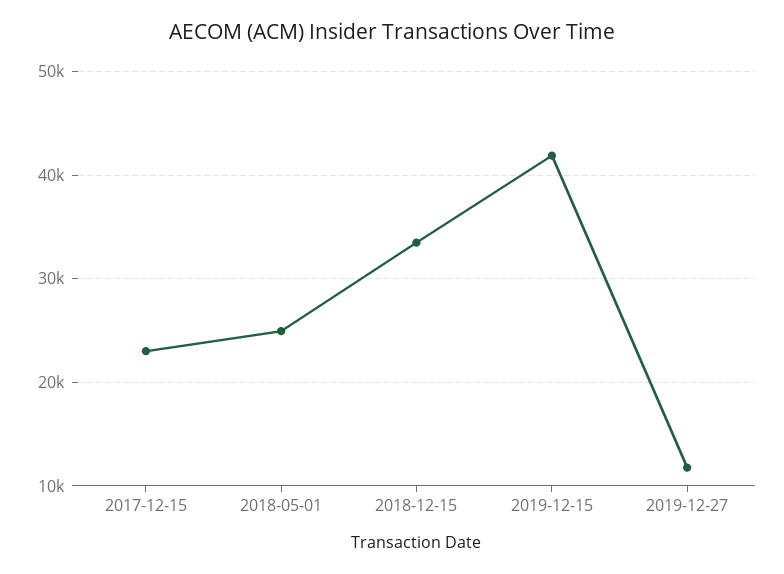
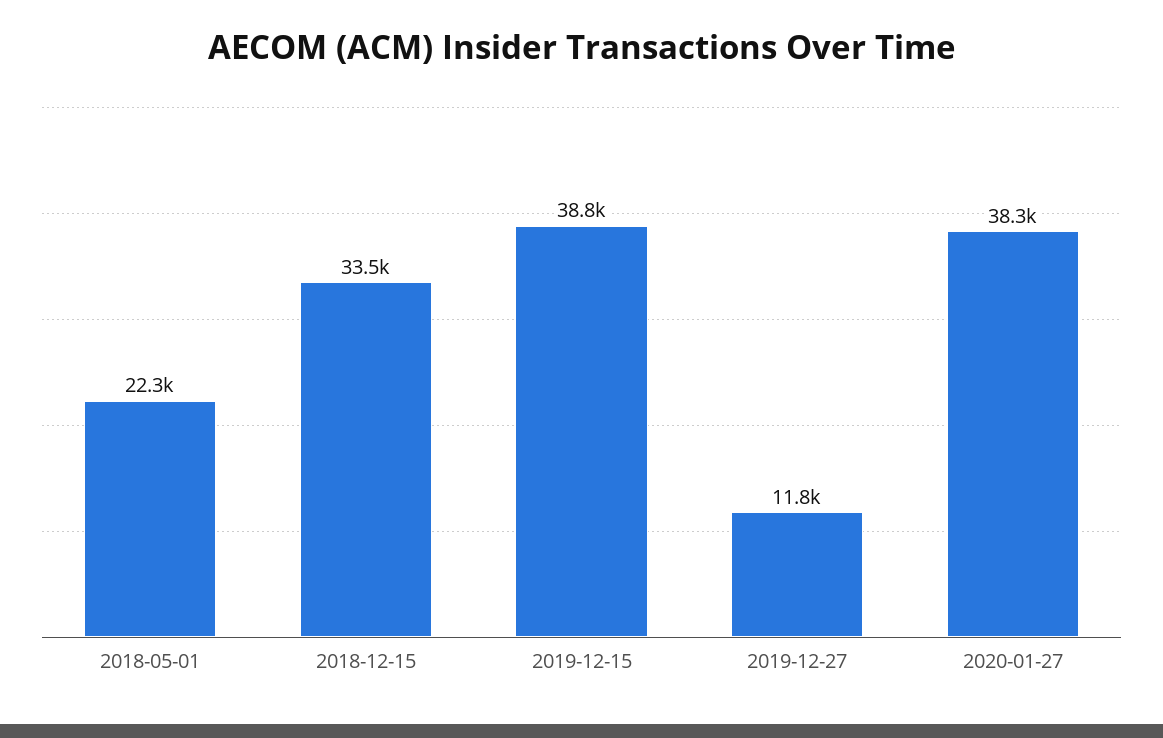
2017-12-15: 23000 -> none
2018-05-01: 25000 -> 22300
2019-12-15: 42000 -> 38800
2020-01-27: none -> 38300

